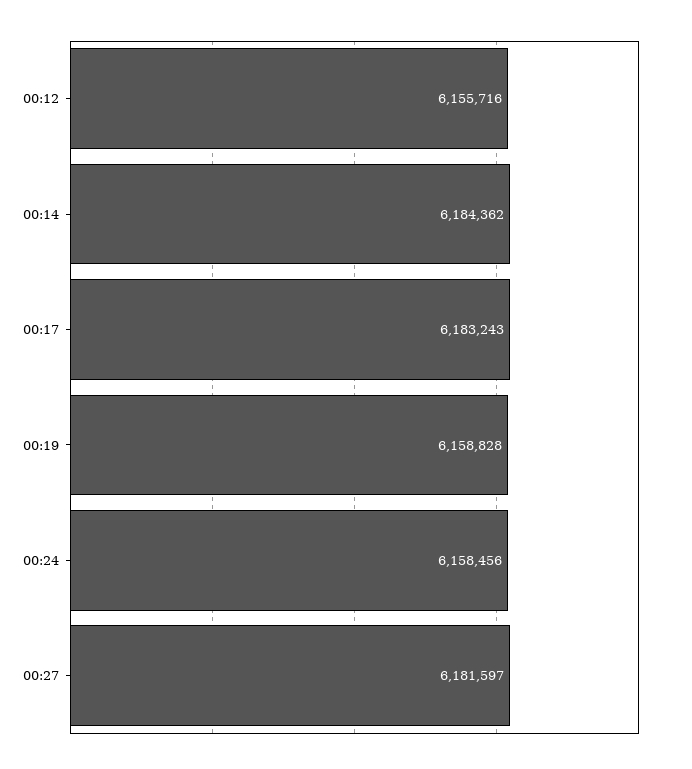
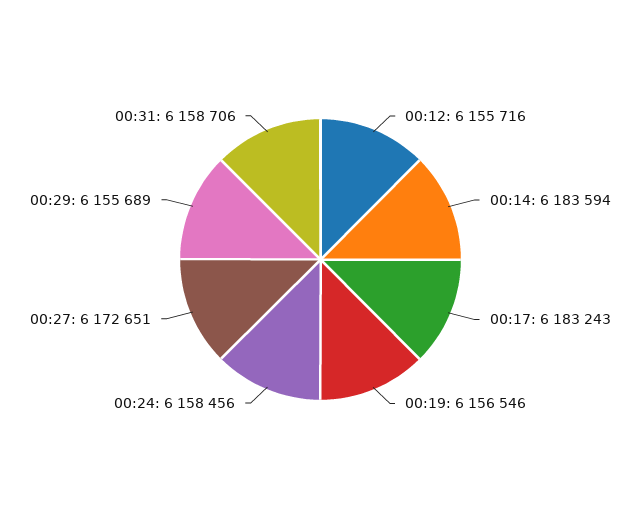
00:14: 6184362 -> 6183594
00:19: 6158828 -> 6156546
00:27: 6181597 -> 6172651
00:29: none -> 6155689
00:31: none -> 6158706

